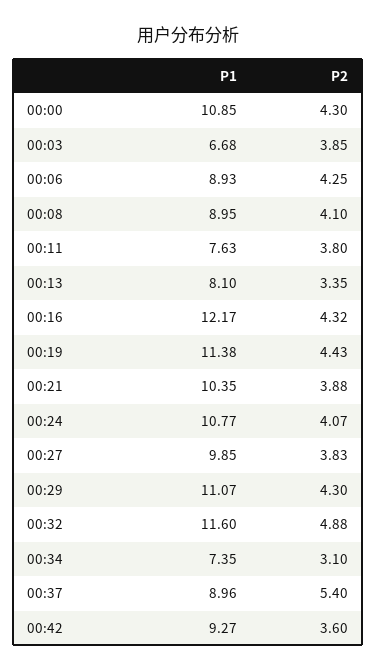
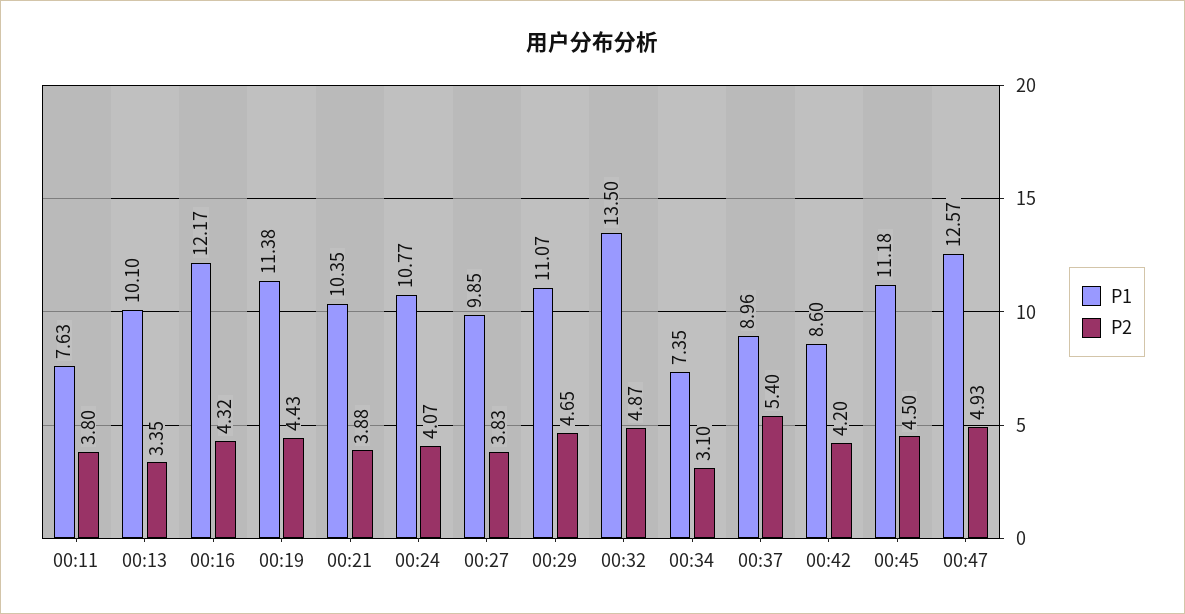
P1, 00:00: 10.85 -> none
P2, 00:00: 4.3 -> none
P1, 00:03: 6.68 -> none
P2, 00:03: 3.85 -> none
P1, 00:06: 8.93 -> none
P2, 00:06: 4.25 -> none
P1, 00:08: 8.95 -> none
P2, 00:08: 4.1 -> none
P1, 00:13: 8.1 -> 10.1
P2, 00:29: 4.3 -> 4.65
P1, 00:32: 11.6 -> 13.5
P2, 00:32: 4.88 -> 4.87
P1, 00:42: 9.27 -> 8.6
P2, 00:42: 3.6 -> 4.2
P1, 00:45: none -> 11.18
P2, 00:45: none -> 4.5
P1, 00:47: none -> 12.57
P2, 00:47: none -> 4.93

